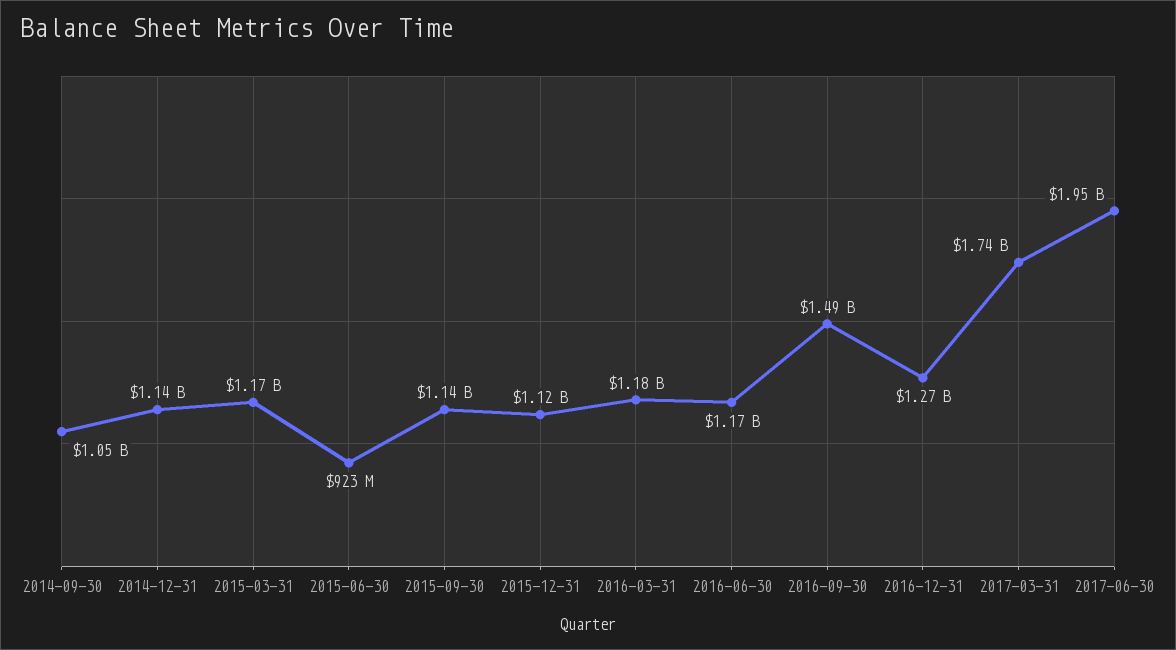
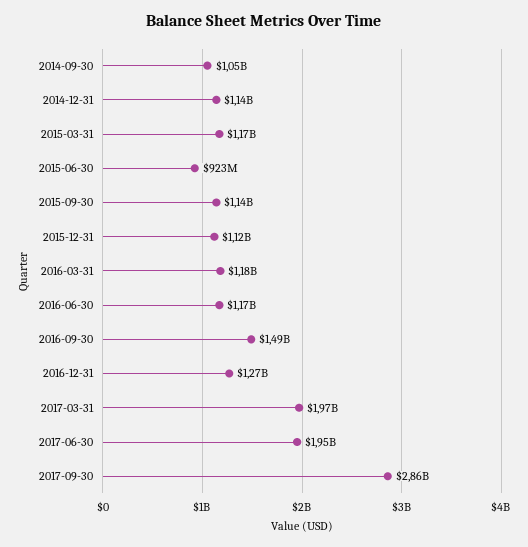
2017-03-31: 1740000000 -> 1970000000
2017-09-30: none -> 2860000000

